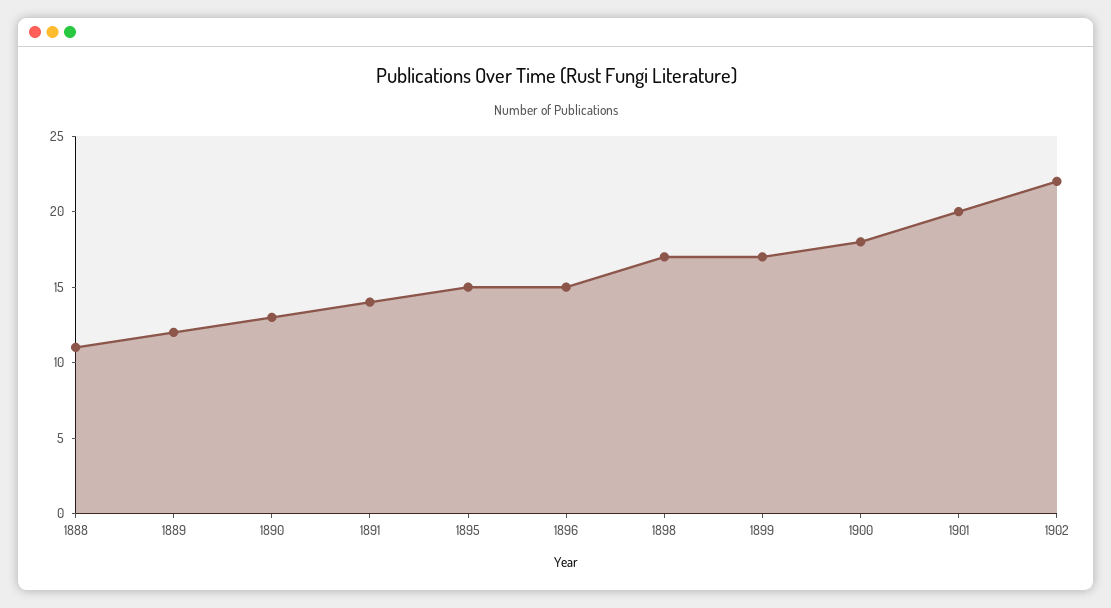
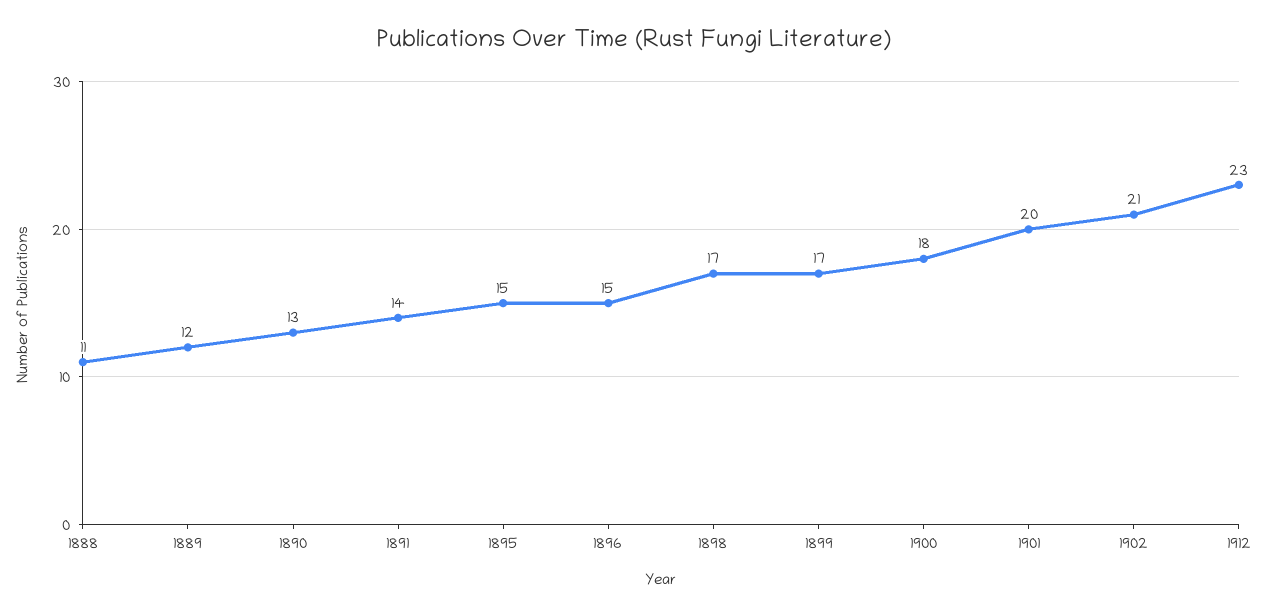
1902: 22 -> 21
1912: none -> 23

